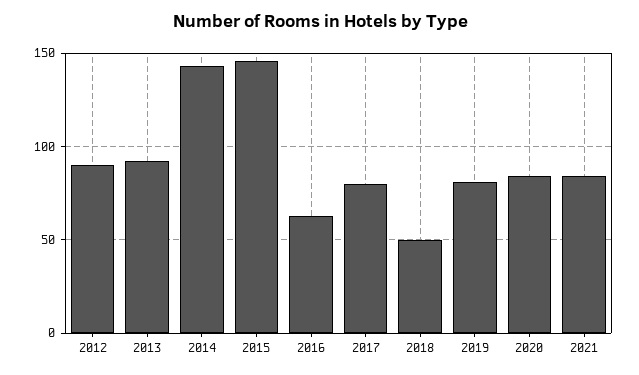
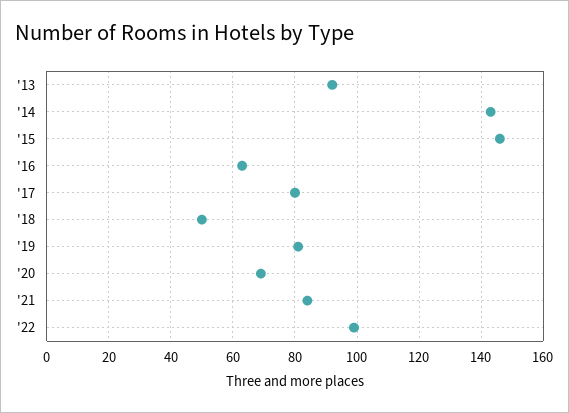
2012: 90 -> none
2020: 85 -> 70
'22: none -> 100

